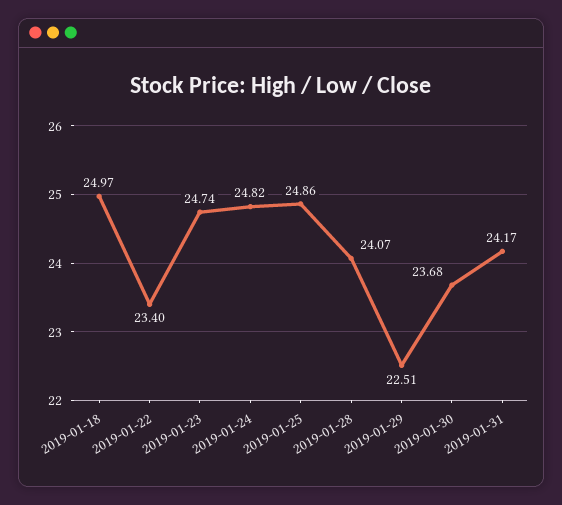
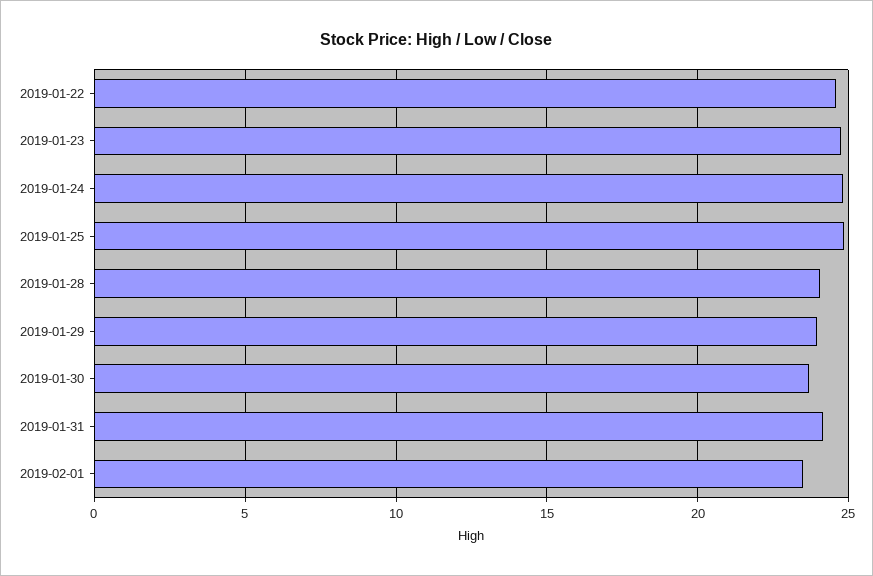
2019-01-18: 24.97 -> none
2019-01-22: 23.4 -> 24.5
2019-01-29: 22.51 -> 24
2019-02-01: none -> 23.5

